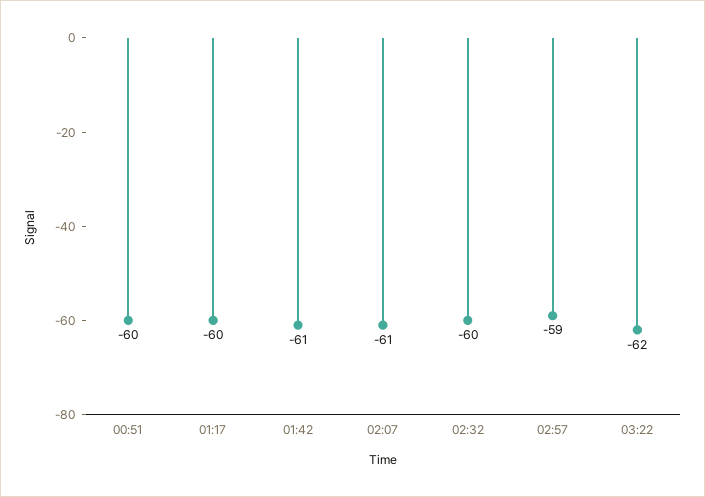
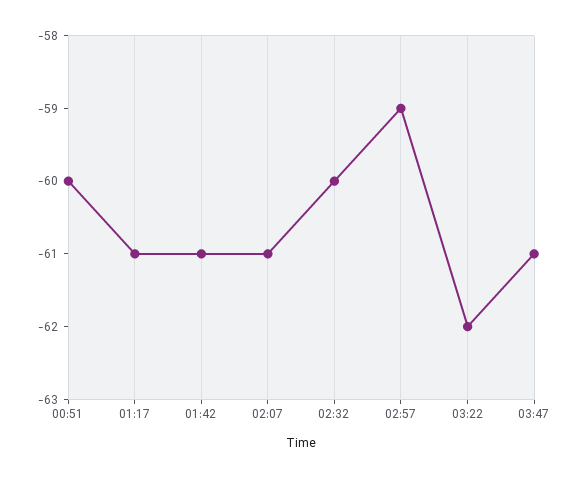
01:17: -60 -> -61
03:47: none -> -61

